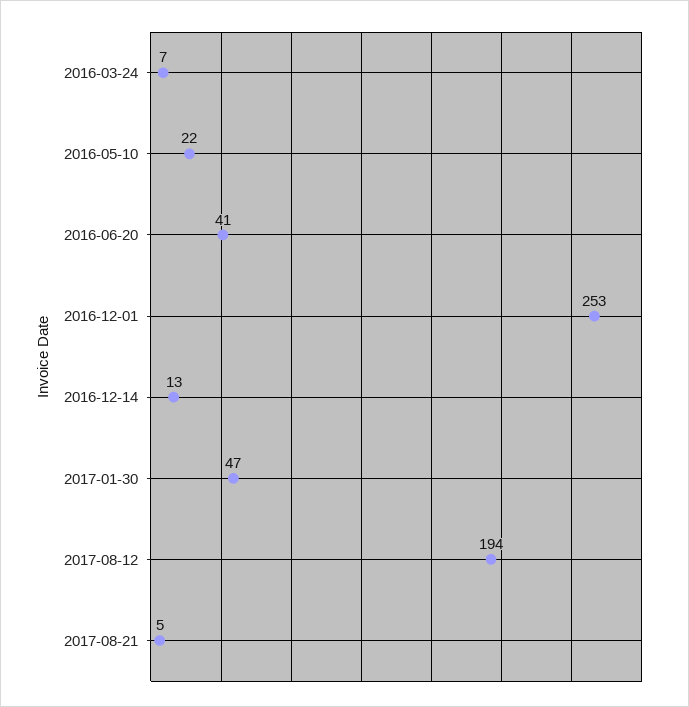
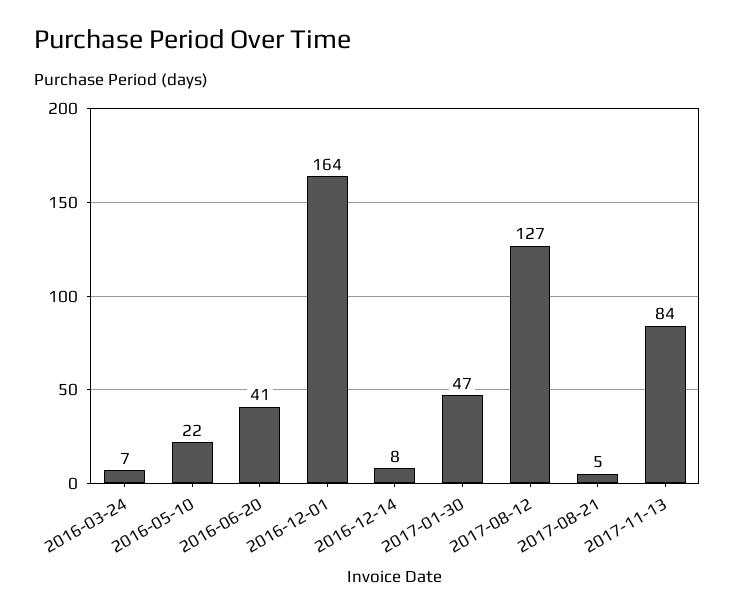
2016-12-01: 253 -> 164
2016-12-14: 13 -> 8
2017-08-12: 194 -> 127
2017-11-13: none -> 84

